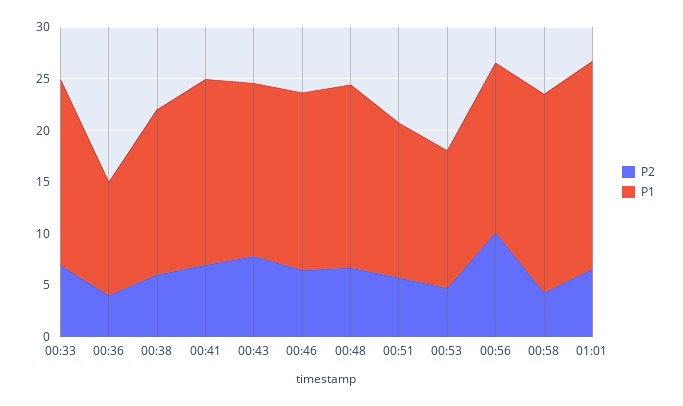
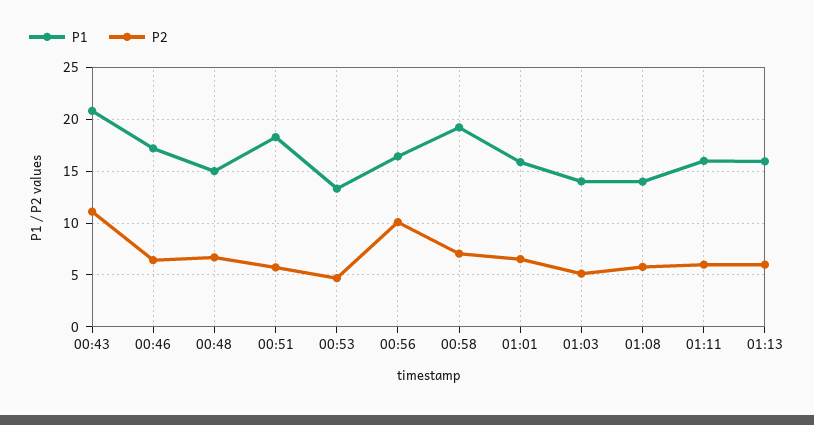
P2, 00:33: 7 -> none
P1, 00:33: 18 -> none
P2, 00:36: 4 -> none
P1, 00:36: 11 -> none
P2, 00:38: 6 -> none
P1, 00:38: 16 -> none
P2, 00:41: 7 -> none
P1, 00:41: 18 -> none
P2, 00:43: 8 -> 11
P1, 00:43: 17 -> 21
P1, 00:48: 18 -> 15
P1, 00:51: 15 -> 18
P2, 00:58: 4 -> 7
P1, 01:01: 20 -> 16
P1, 01:03: none -> 14
P2, 01:03: none -> 5
P1, 01:08: none -> 14
P2, 01:08: none -> 6
P1, 01:11: none -> 16
P2, 01:11: none -> 6
P1, 01:13: none -> 16
P2, 01:13: none -> 6

